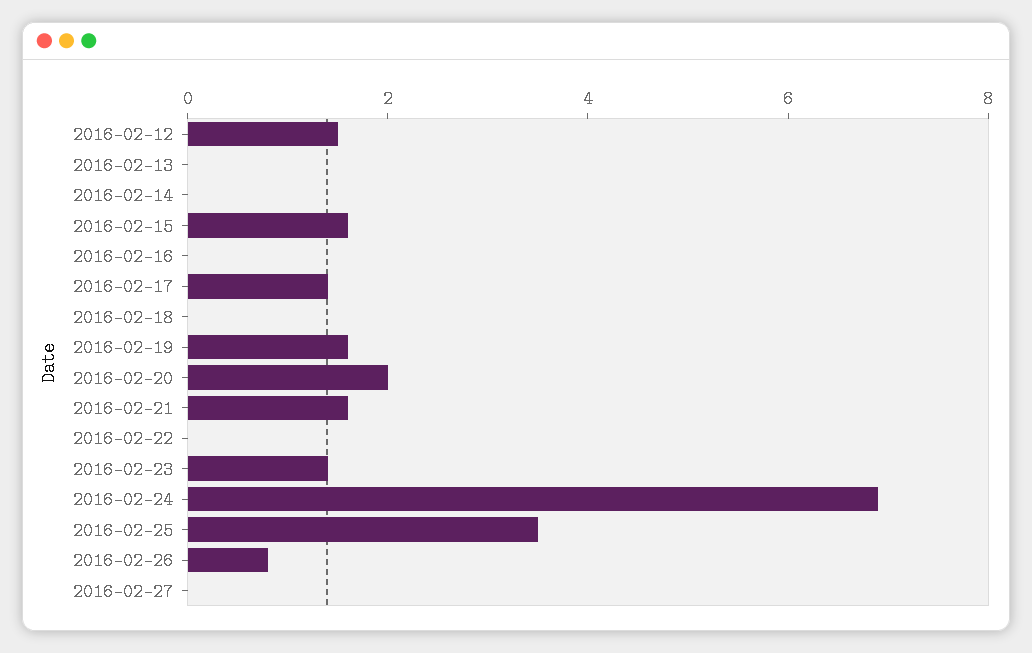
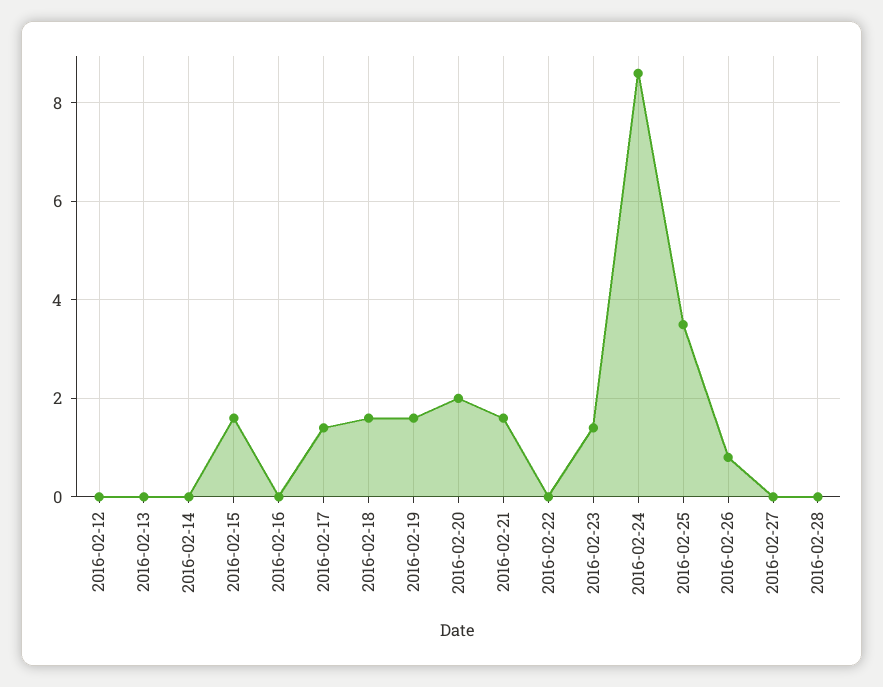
2016-02-12: 1.5 -> 0
2016-02-18: 0 -> 1.5
2016-02-24: 7 -> 8.5
2016-02-28: none -> 0

